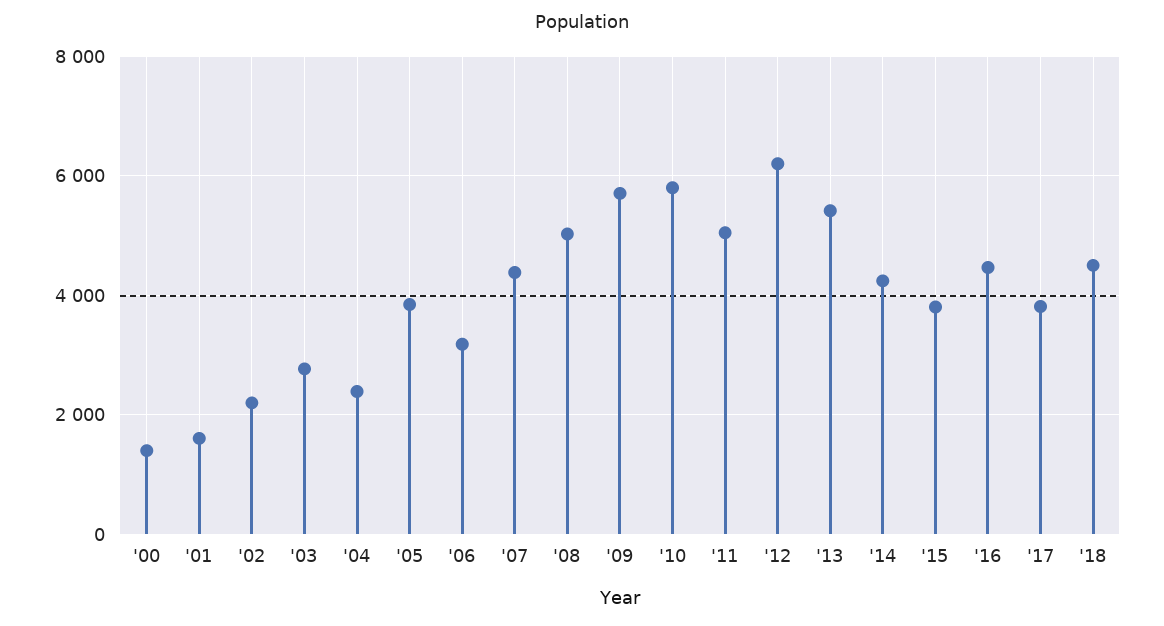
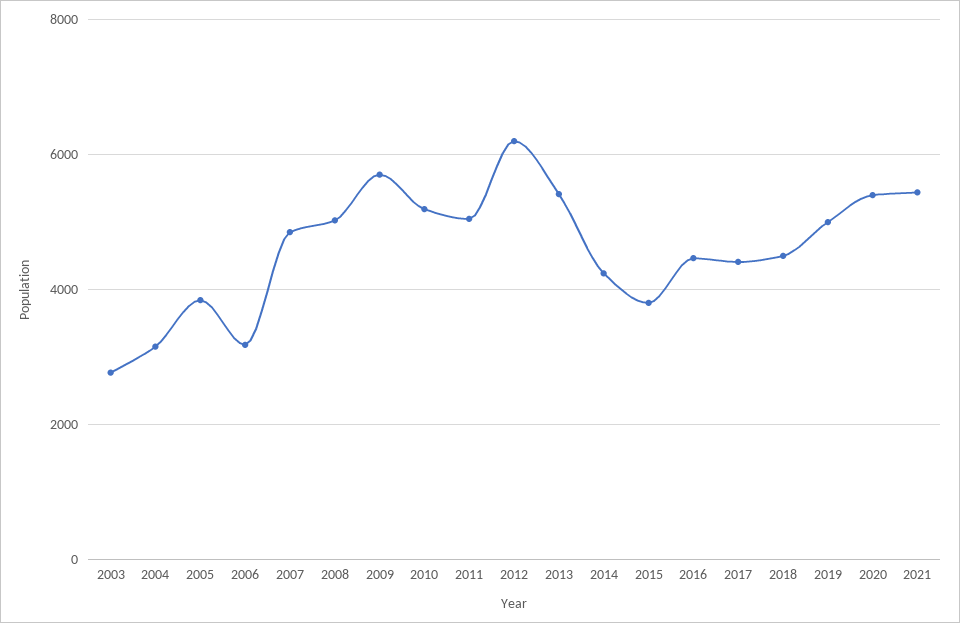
'00: 1400 -> none
'01: 1600 -> none
'02: 2200 -> none
'04: 2400 -> 3200
'07: 4400 -> 4800
'10: 5800 -> 5200
'17: 3800 -> 4400
2019: none -> 5000
2020: none -> 5400
2021: none -> 5400

